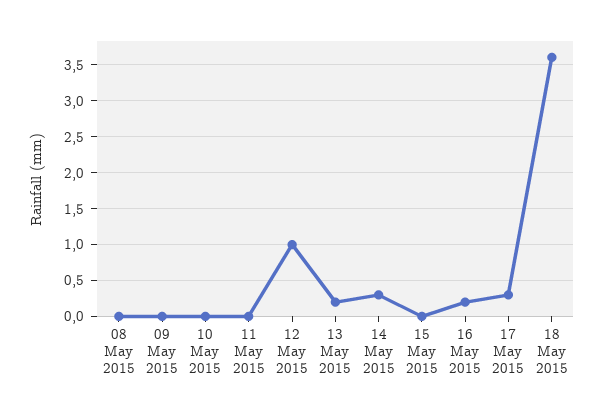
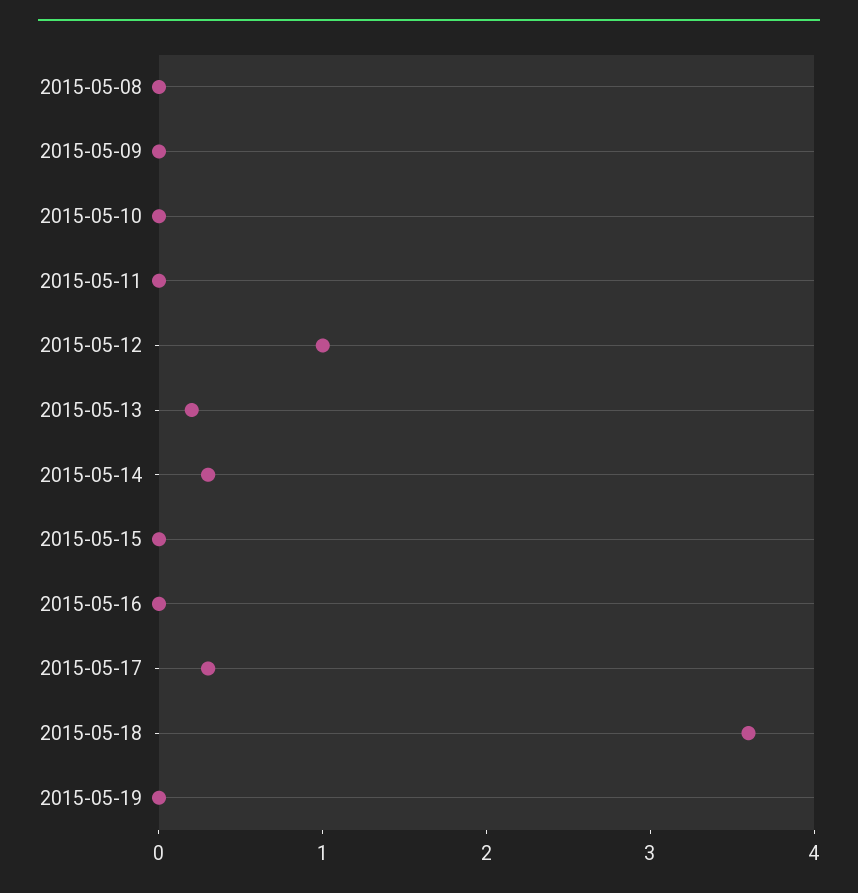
16 May 2015: 0.2 -> 0
2015-05-19: none -> 0

